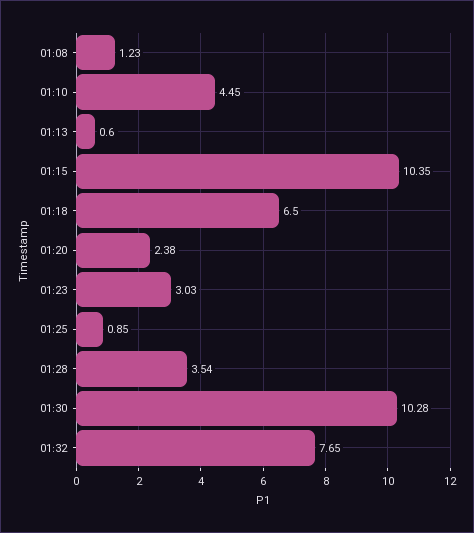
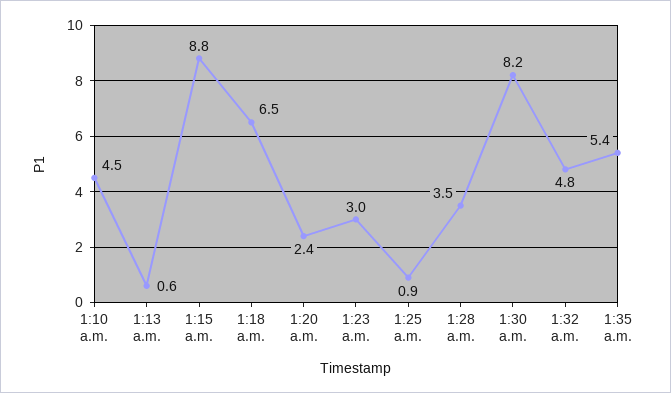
01:08: 1.23 -> none
01:15: 10.35 -> 8.8
01:30: 10.28 -> 8.2
01:32: 7.65 -> 4.8
1:35 a.m.: none -> 5.4

